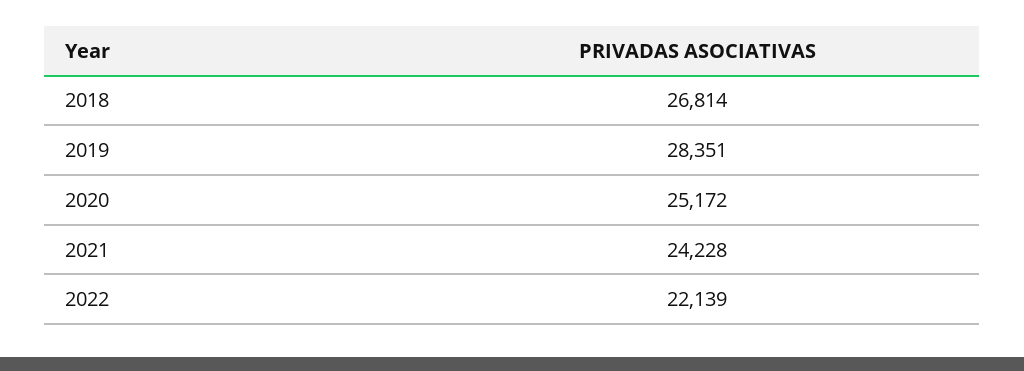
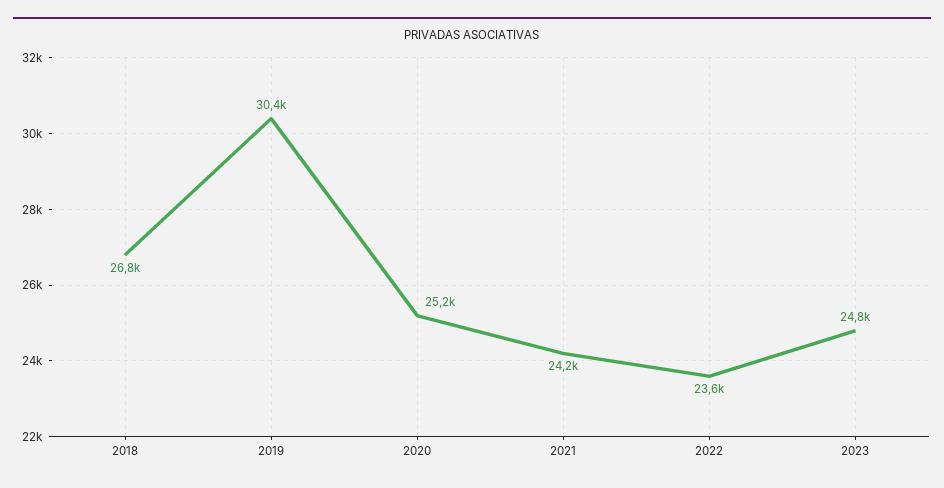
2019: 28351 -> 30400
2022: 22139 -> 23600
2023: none -> 24800

